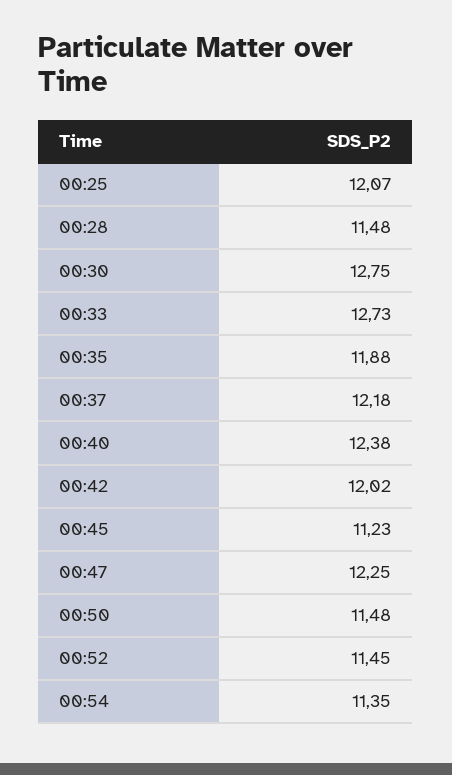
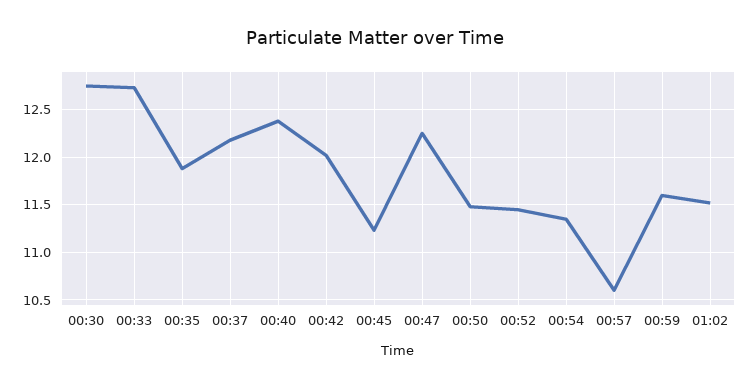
00:25: 12.07 -> none
00:28: 11.48 -> none
00:57: none -> 10.6
00:59: none -> 11.6
01:02: none -> 11.5

